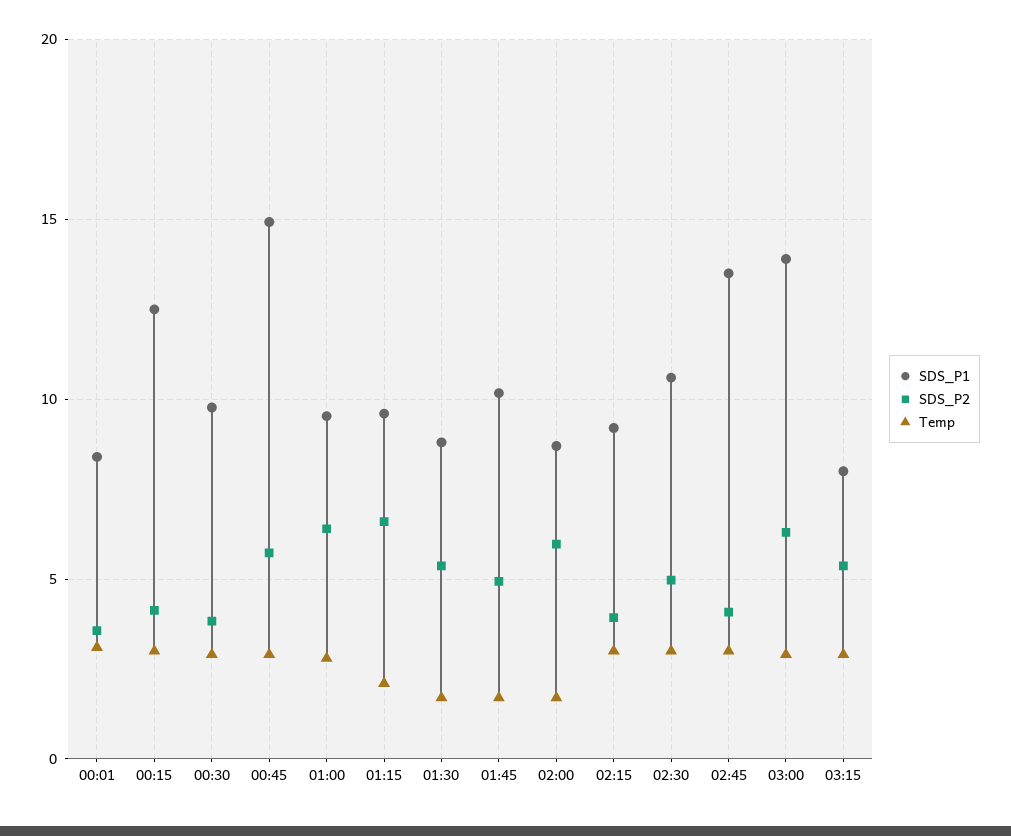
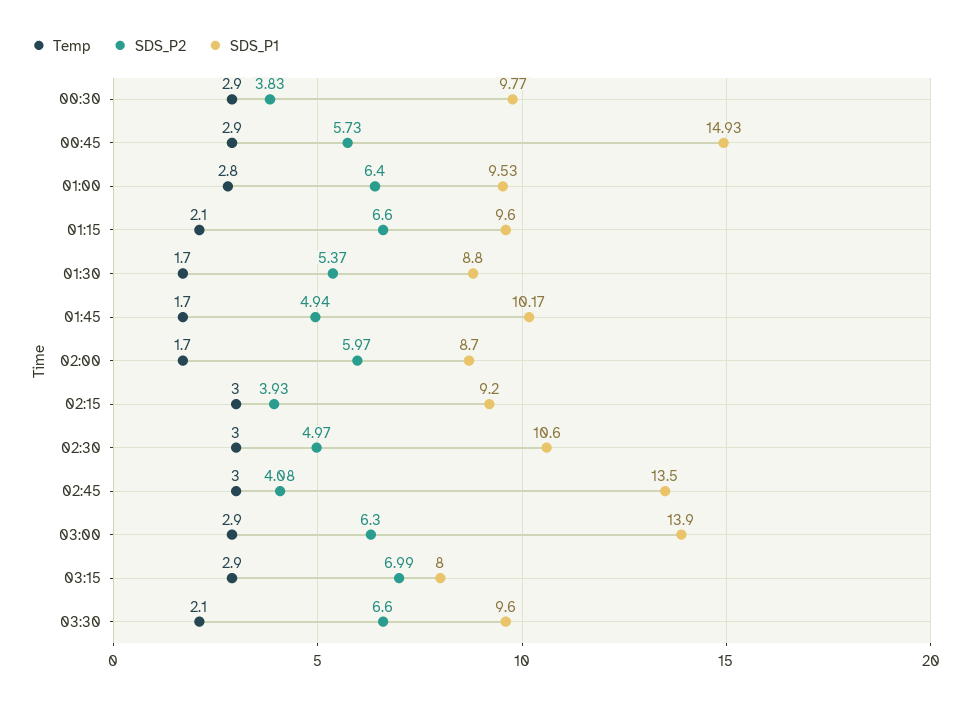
SDS_P1, 00:01: 8.5 -> none
SDS_P2, 00:01: 3.5 -> none
Temp, 00:01: 3 -> none
SDS_P1, 00:15: 12.5 -> none
SDS_P2, 00:15: 4 -> none
Temp, 00:15: 3 -> none
SDS_P2, 03:15: 5.5 -> 6.99
Temp, 03:30: none -> 2.1
SDS_P2, 03:30: none -> 6.6
SDS_P1, 03:30: none -> 9.6

